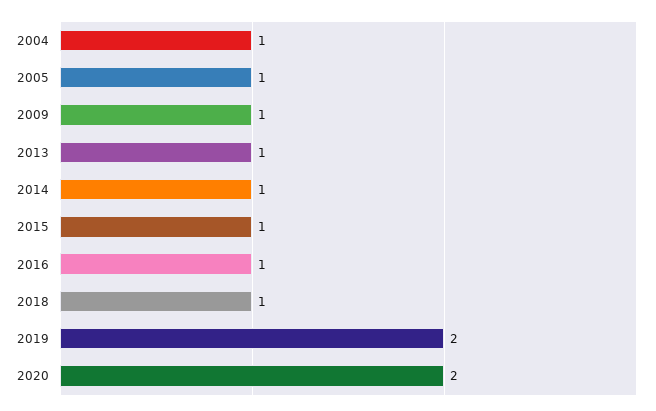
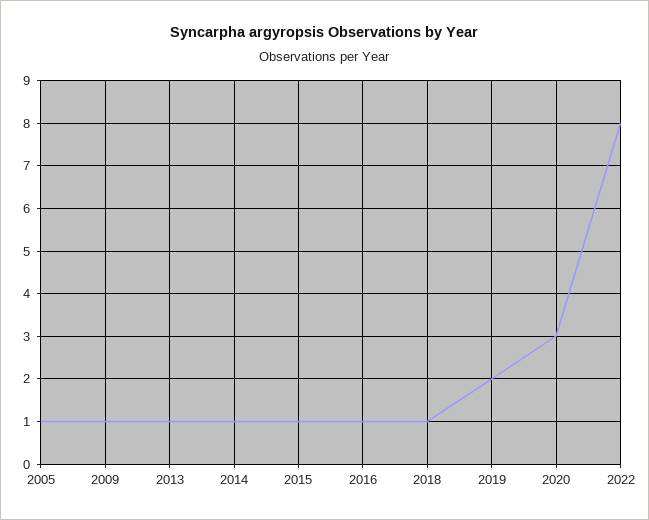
2004: 1 -> none
2020: 2 -> 3
2022: none -> 8

